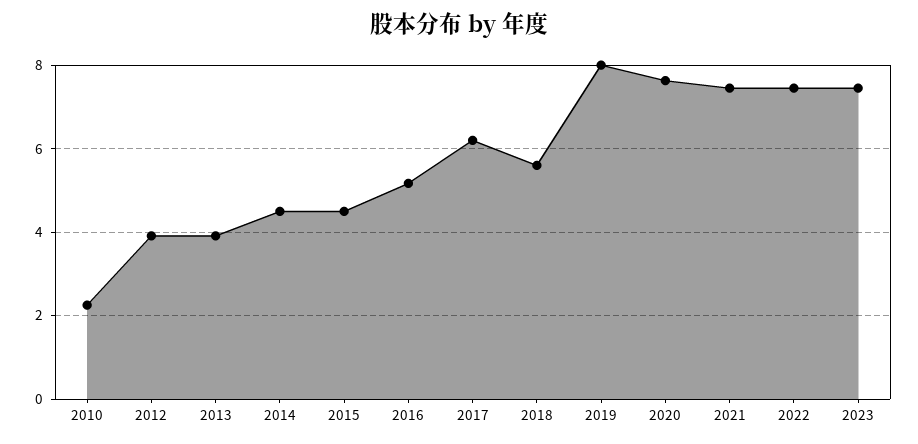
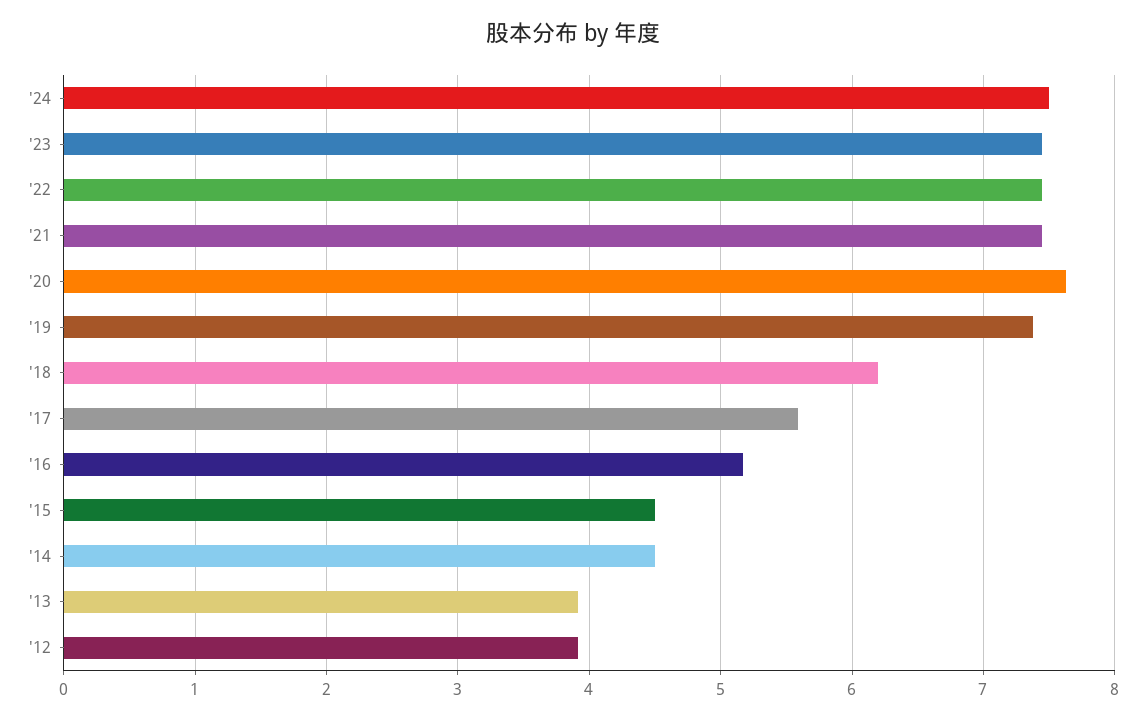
2010: 2.2 -> none
2017: 6.2 -> 5.6
2018: 5.6 -> 6.2
2019: 8 -> 7.4
'24: none -> 7.5

